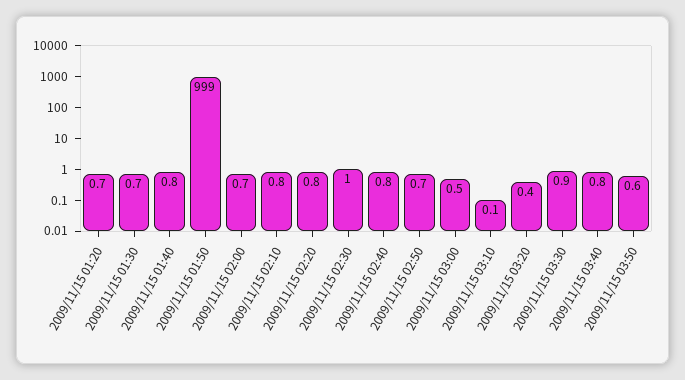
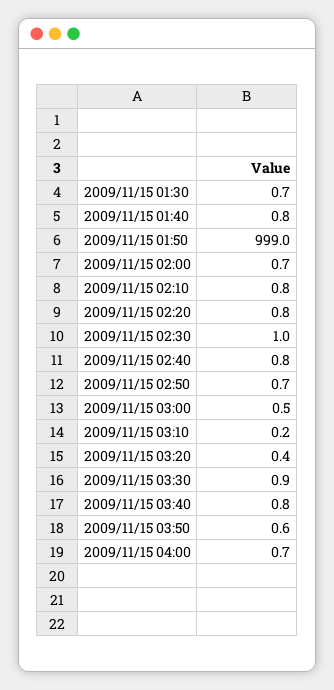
2009/11/15 01:20: 0.7 -> none
2009/11/15 03:10: 0.1 -> 0.2
2009/11/15 04:00: none -> 0.7

